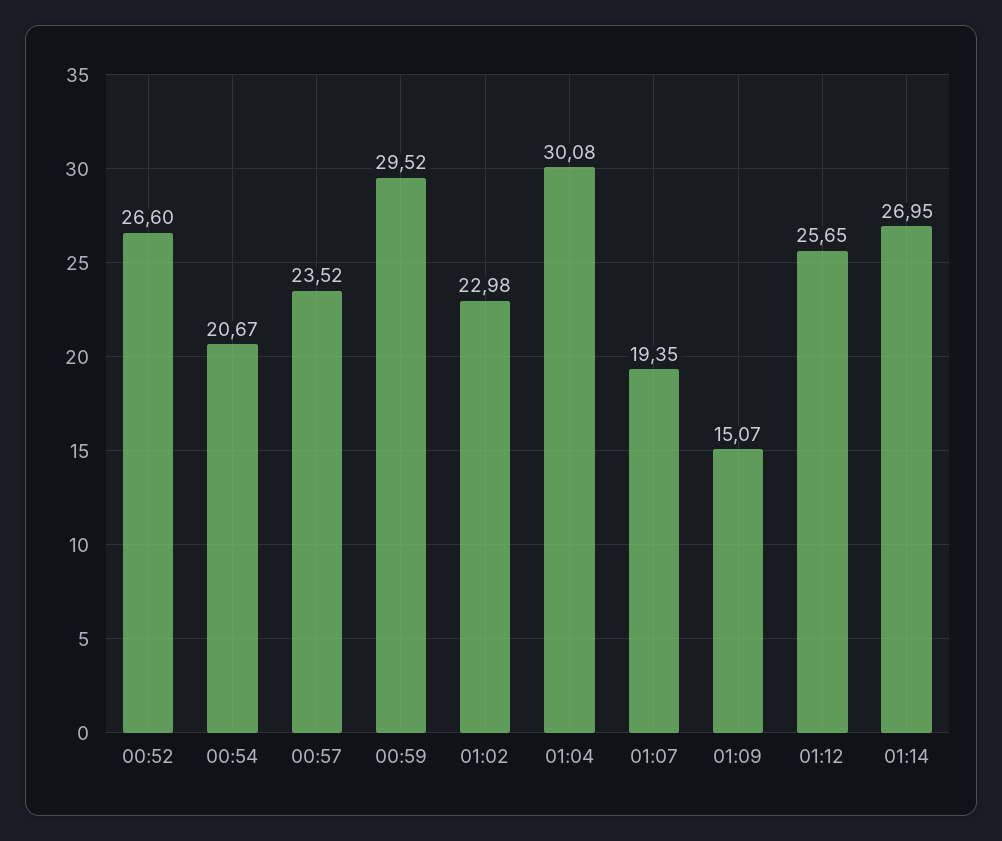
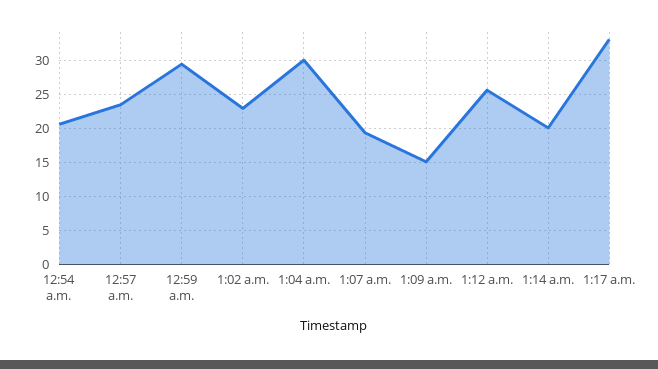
00:52: 26.6 -> none
01:14: 26.95 -> 20
1:17 a.m.: none -> 33

